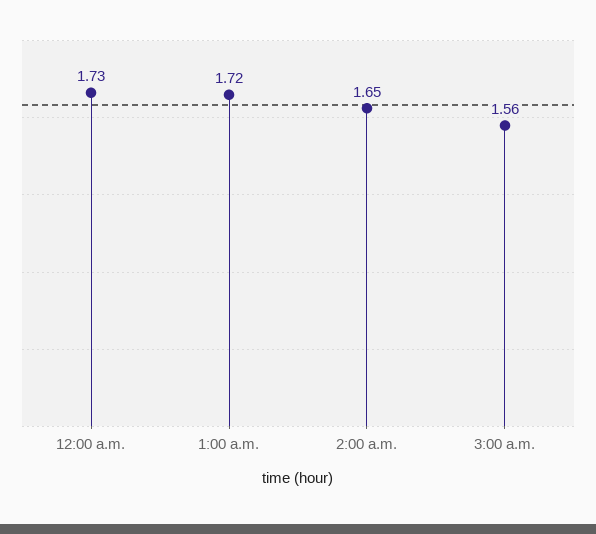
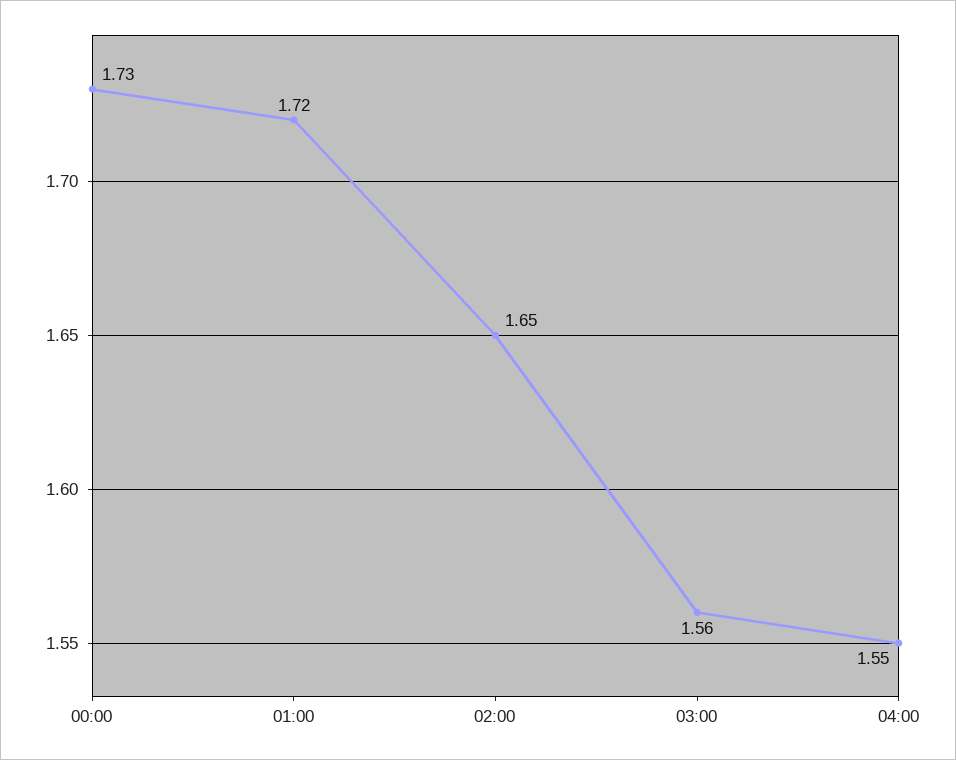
04:00: none -> 1.55

